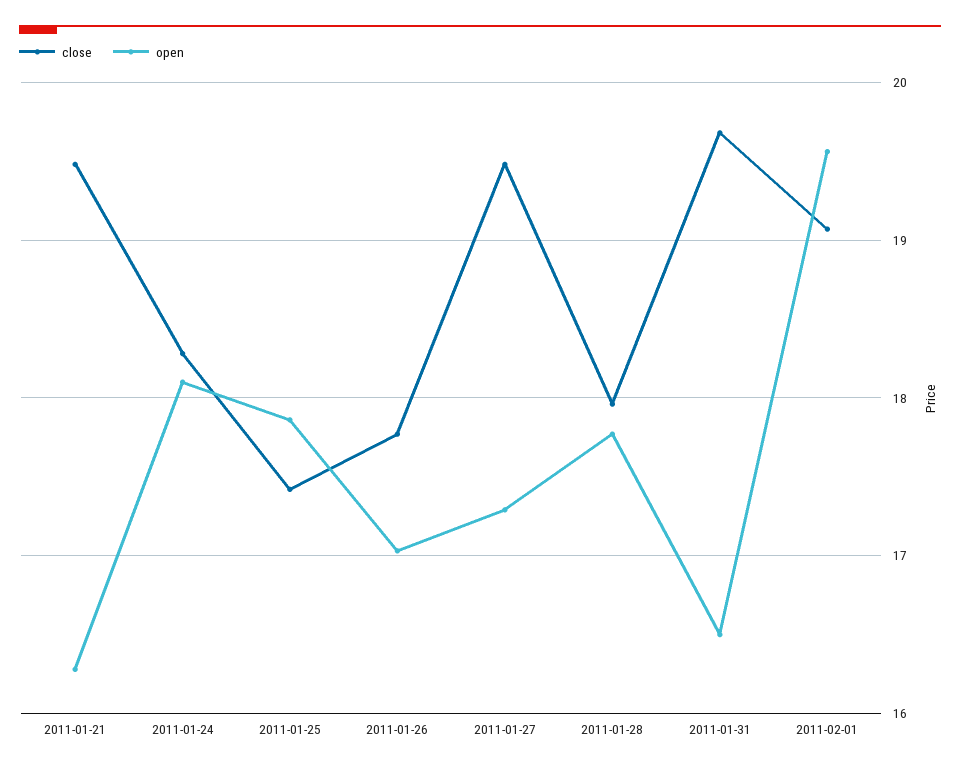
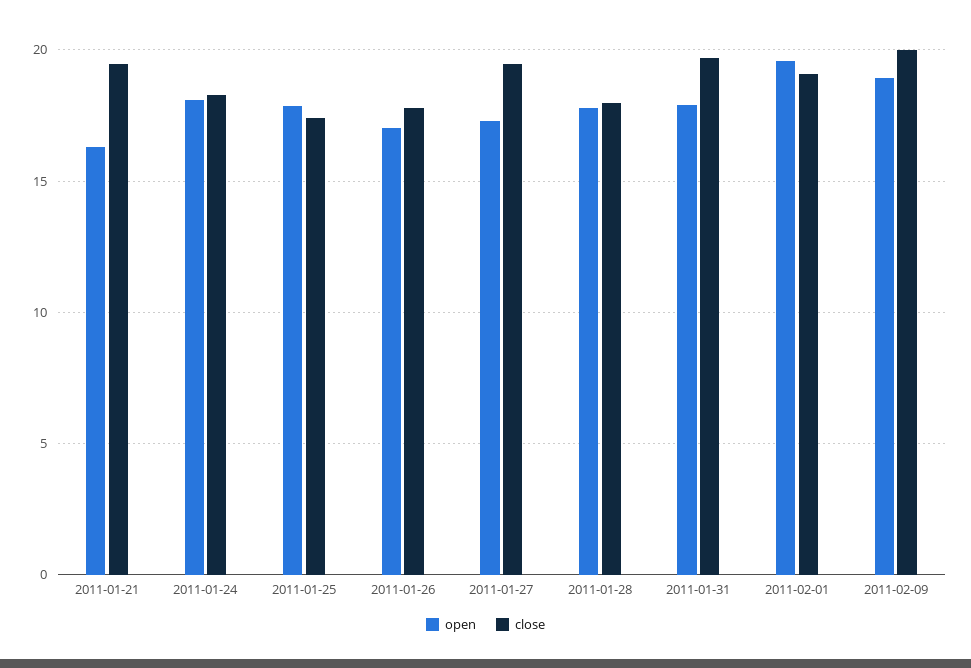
open, 2011-01-31: 16.5 -> 18
open, 2011-02-09: none -> 19
close, 2011-02-09: none -> 20

